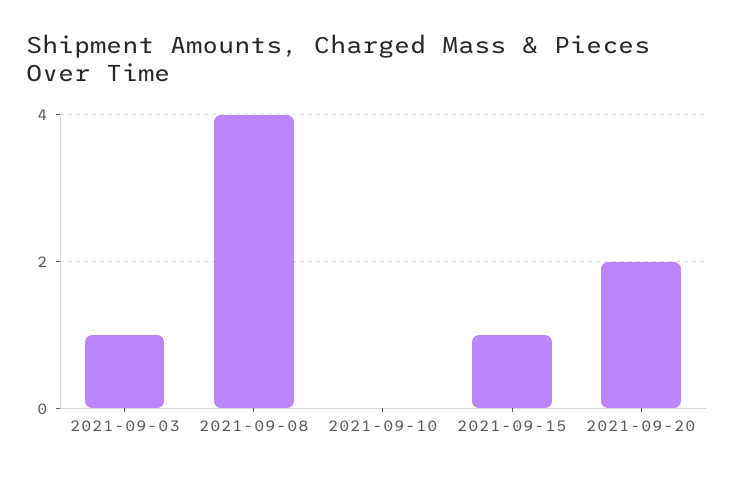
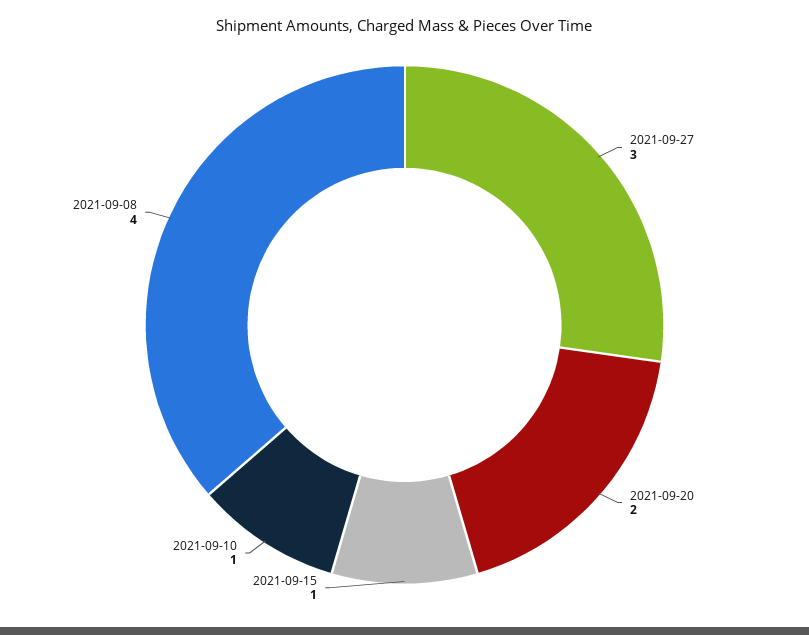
2021-09-03: 1 -> none
2021-09-10: 0 -> 1
2021-09-27: none -> 3

